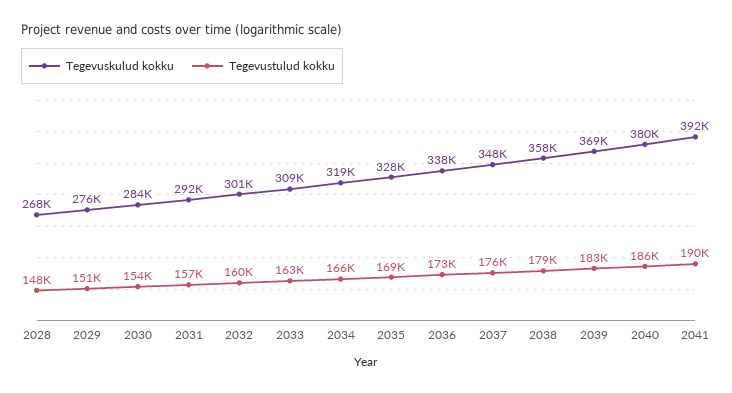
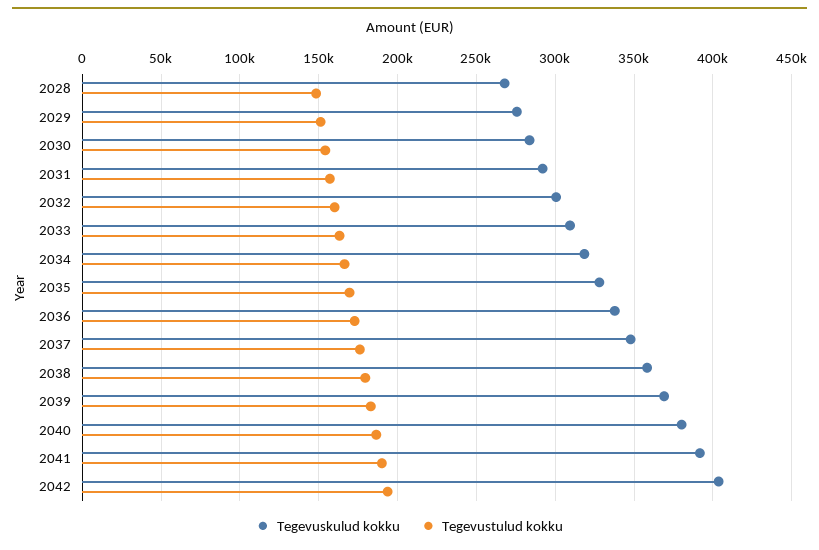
Tegevuskulud kokku, 2042: none -> 405000
Tegevustulud kokku, 2042: none -> 195000

